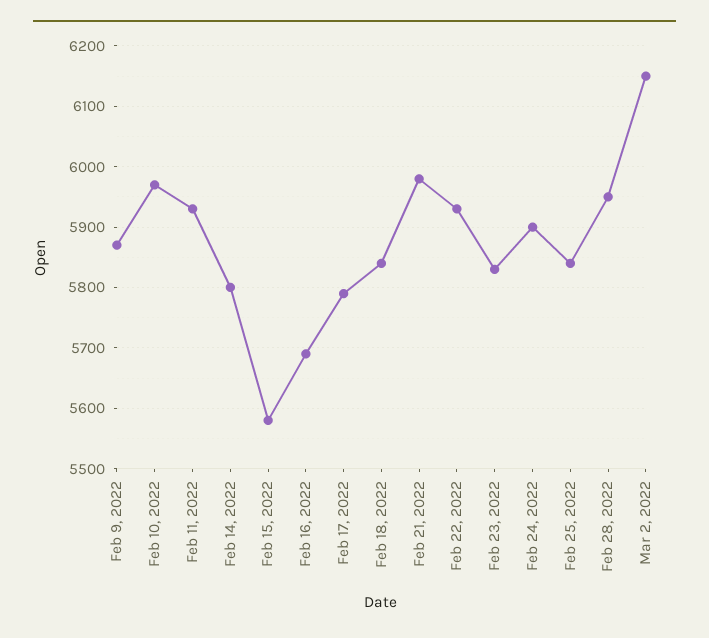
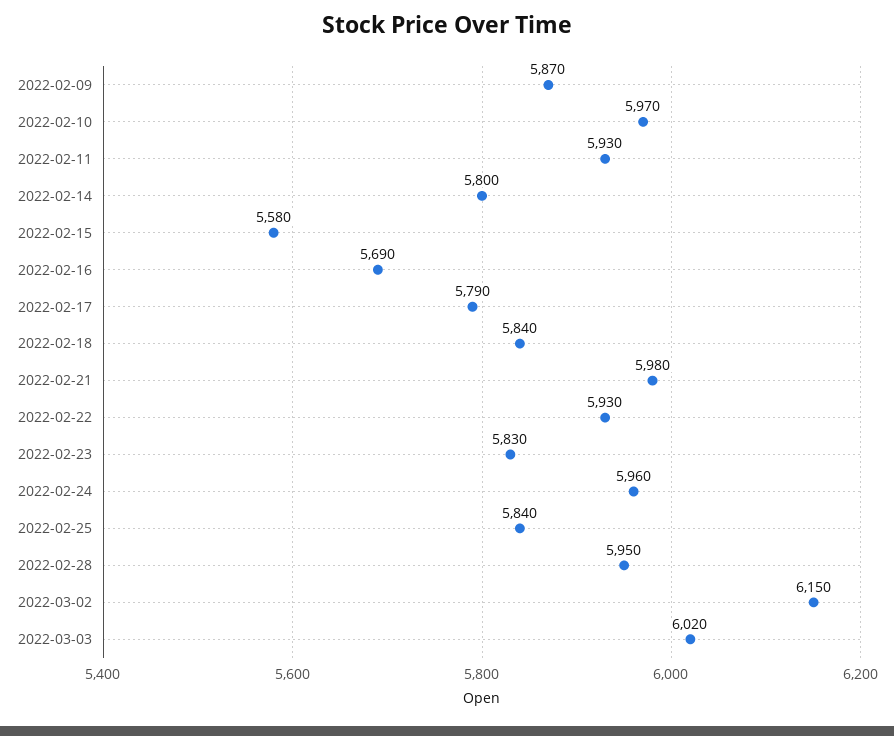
Feb 24, 2022: 5900 -> 5960
2022-03-03: none -> 6020

